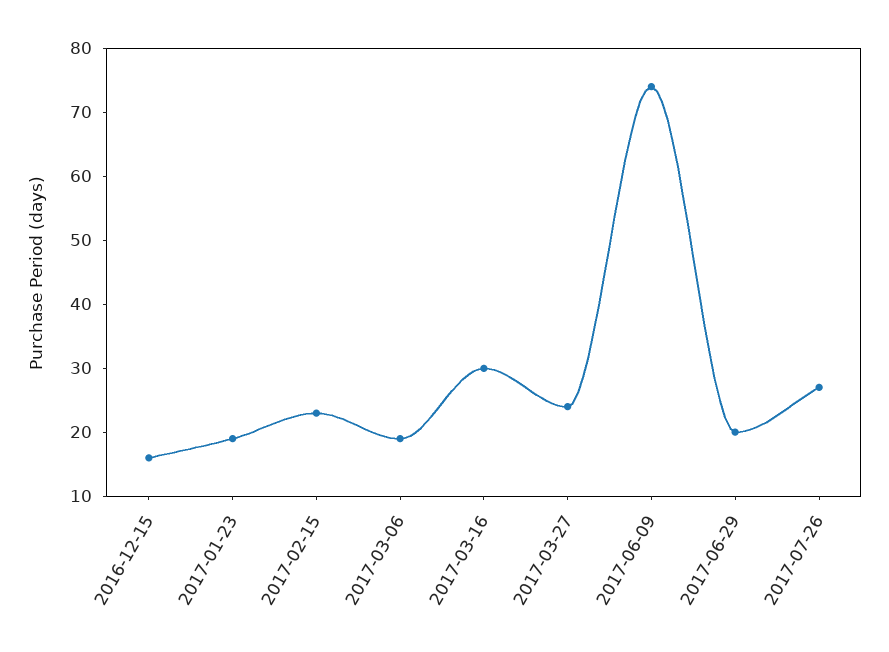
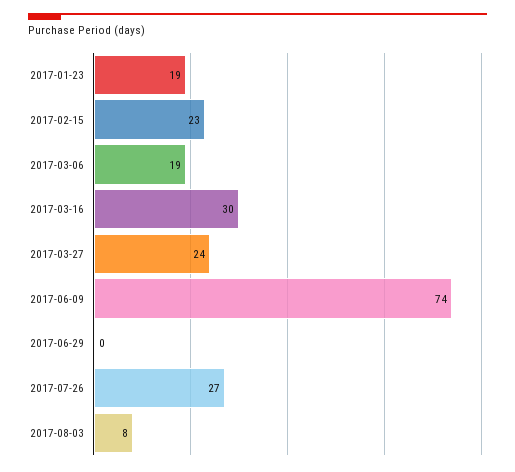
2016-12-15: 15 -> none
2017-06-29: 20 -> 0
2017-08-03: none -> 8

